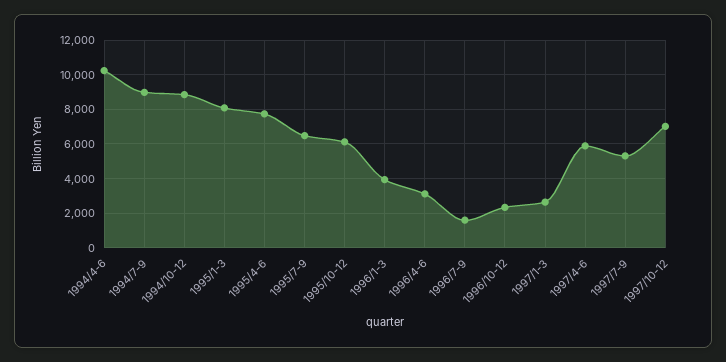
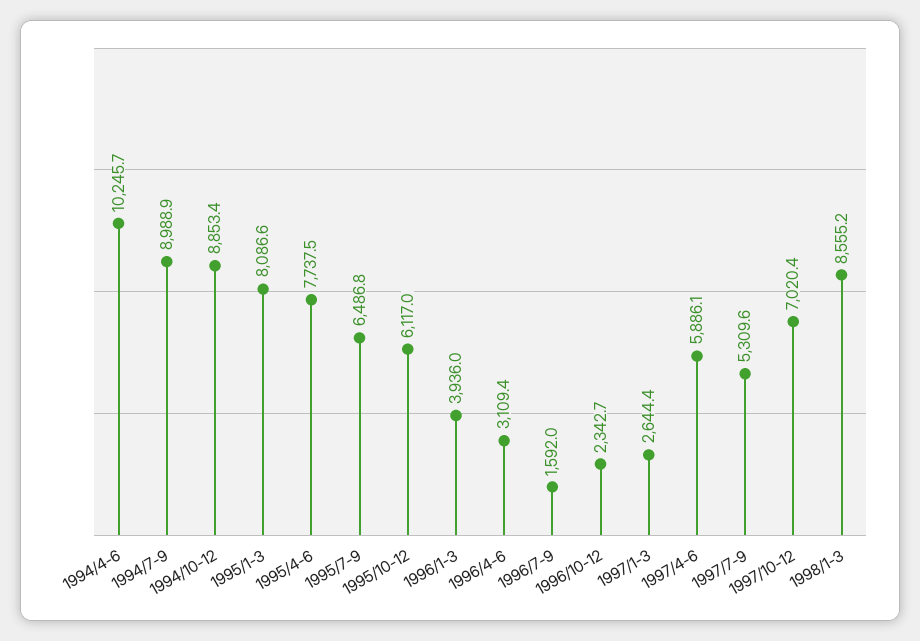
1998/1-3: none -> 8555.2

